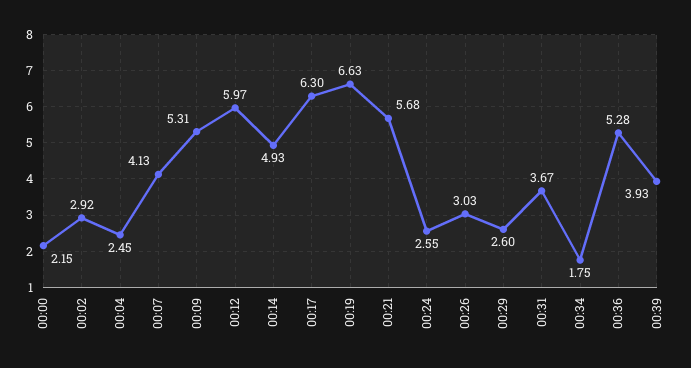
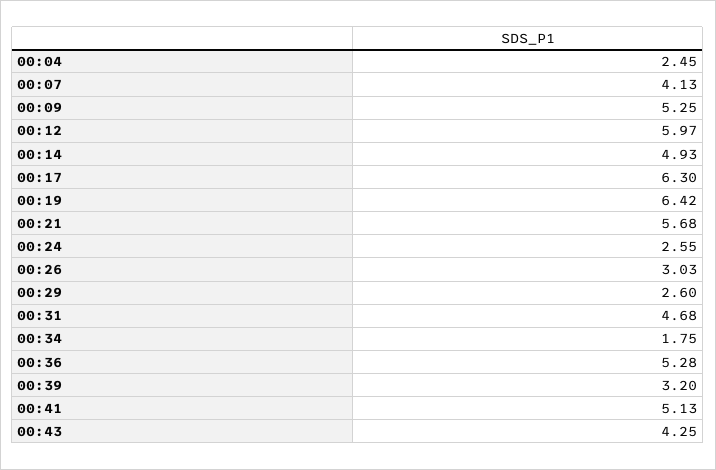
00:00: 2.15 -> none
00:02: 2.92 -> none
00:09: 5.31 -> 5.25
00:19: 6.63 -> 6.42
00:31: 3.67 -> 4.68
00:39: 3.93 -> 3.2
00:41: none -> 5.13
00:43: none -> 4.25

